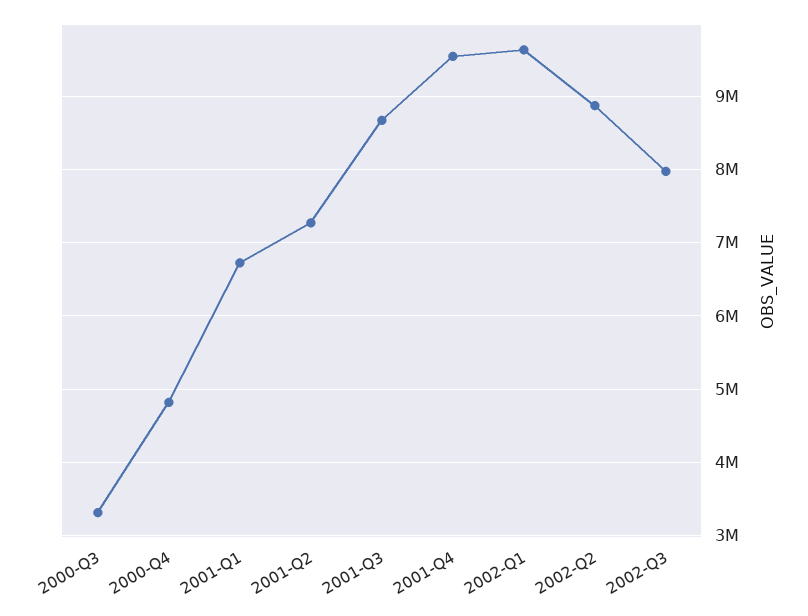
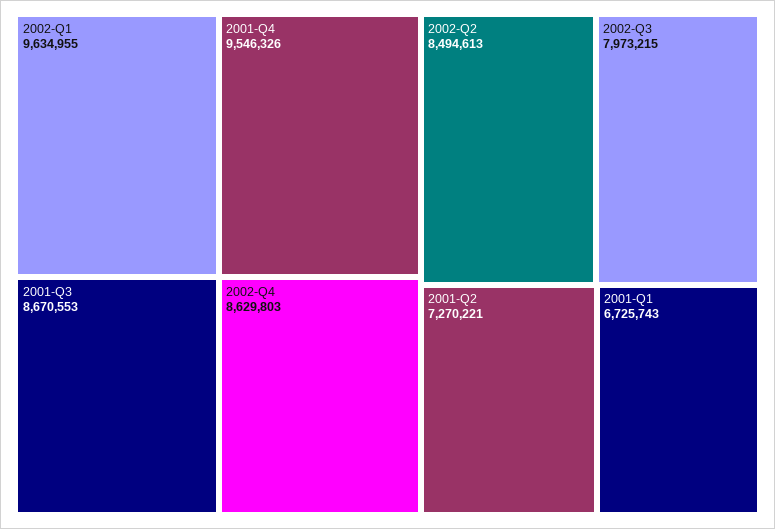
2000-Q3: 3300000 -> none
2000-Q4: 4800000 -> none
2002-Q2: 8900000 -> 8494613
2002-Q4: none -> 8629803

